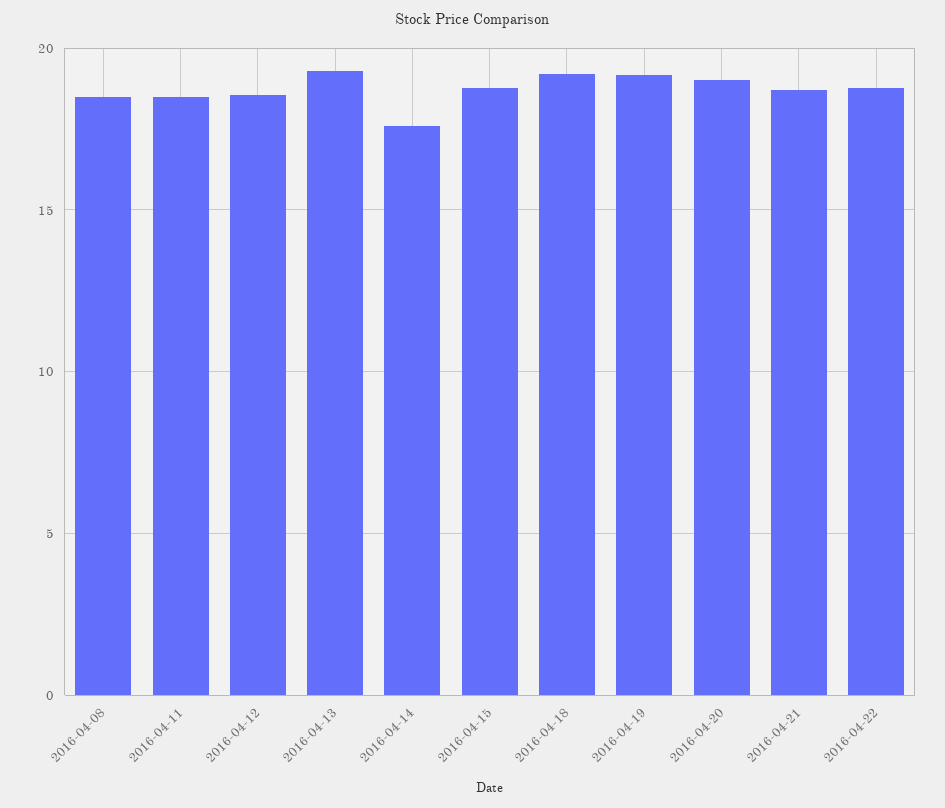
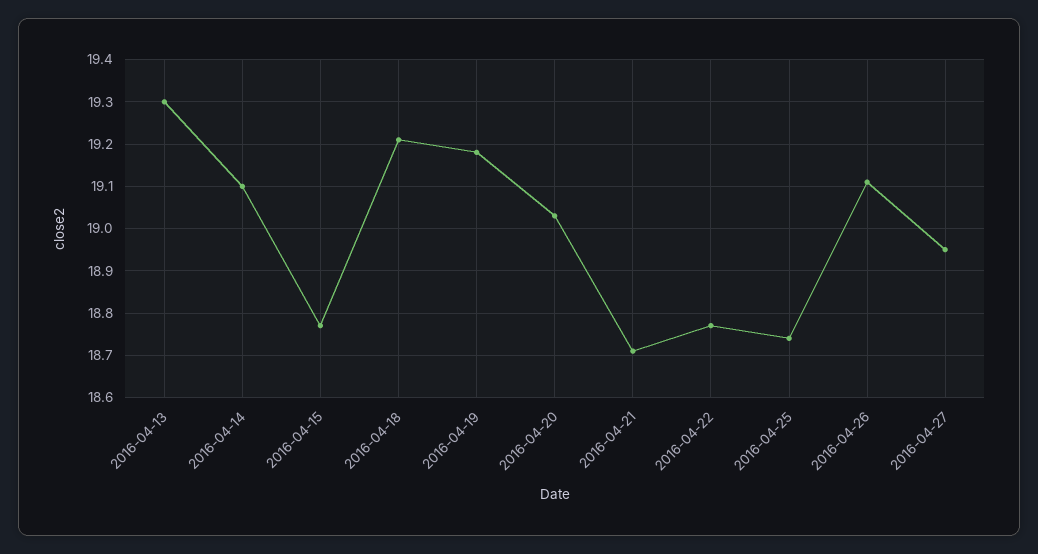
2016-04-08: 18.5 -> none
2016-04-11: 18.5 -> none
2016-04-12: 18.5 -> none
2016-04-14: 17.5 -> 19.1
2016-04-25: none -> 18.75
2016-04-26: none -> 19.1
2016-04-27: none -> 18.95

